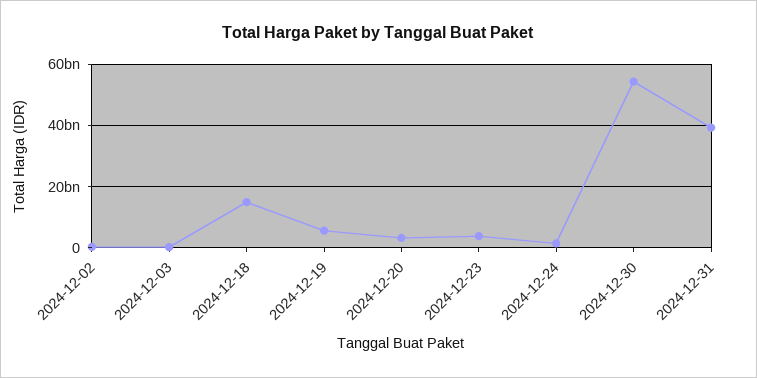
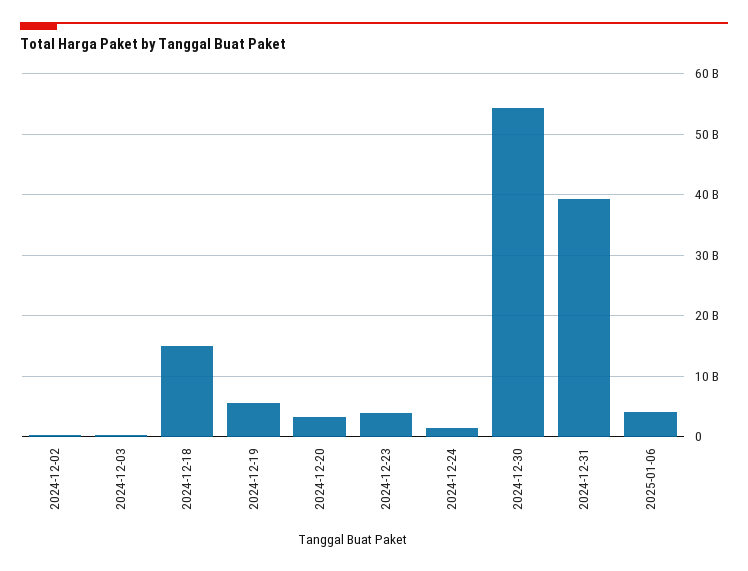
2025-01-06: none -> 4000000000

